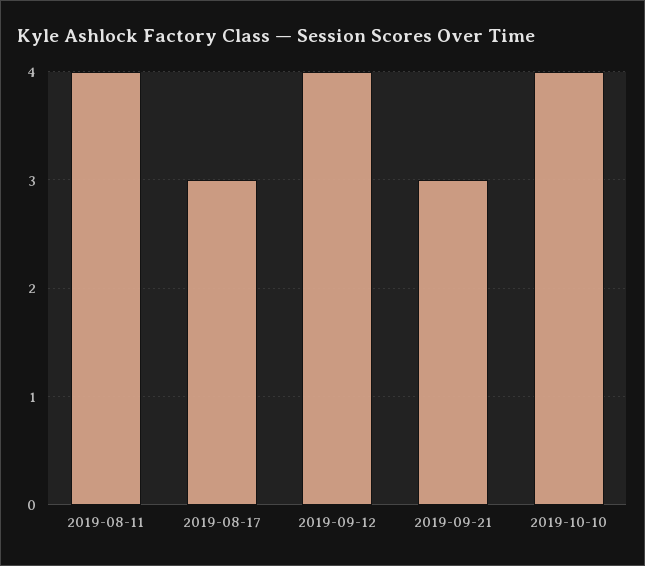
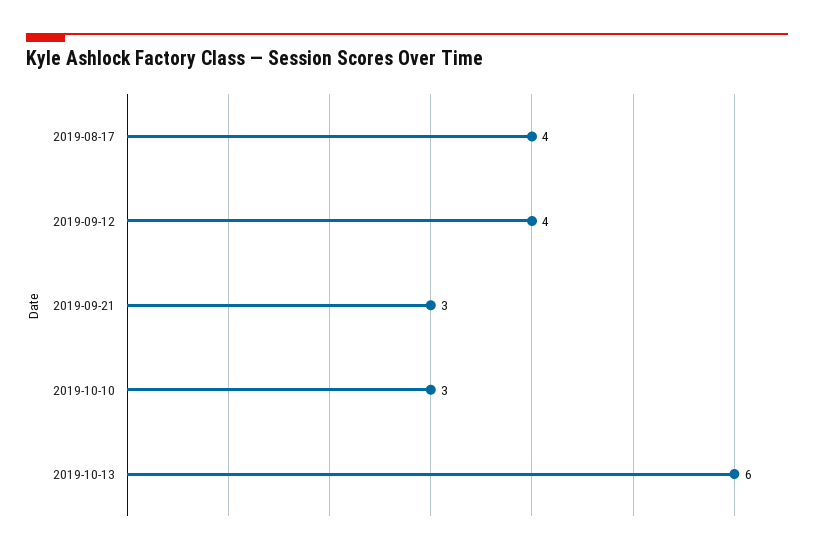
2019-08-11: 4 -> none
2019-08-17: 3 -> 4
2019-10-10: 4 -> 3
2019-10-13: none -> 6

